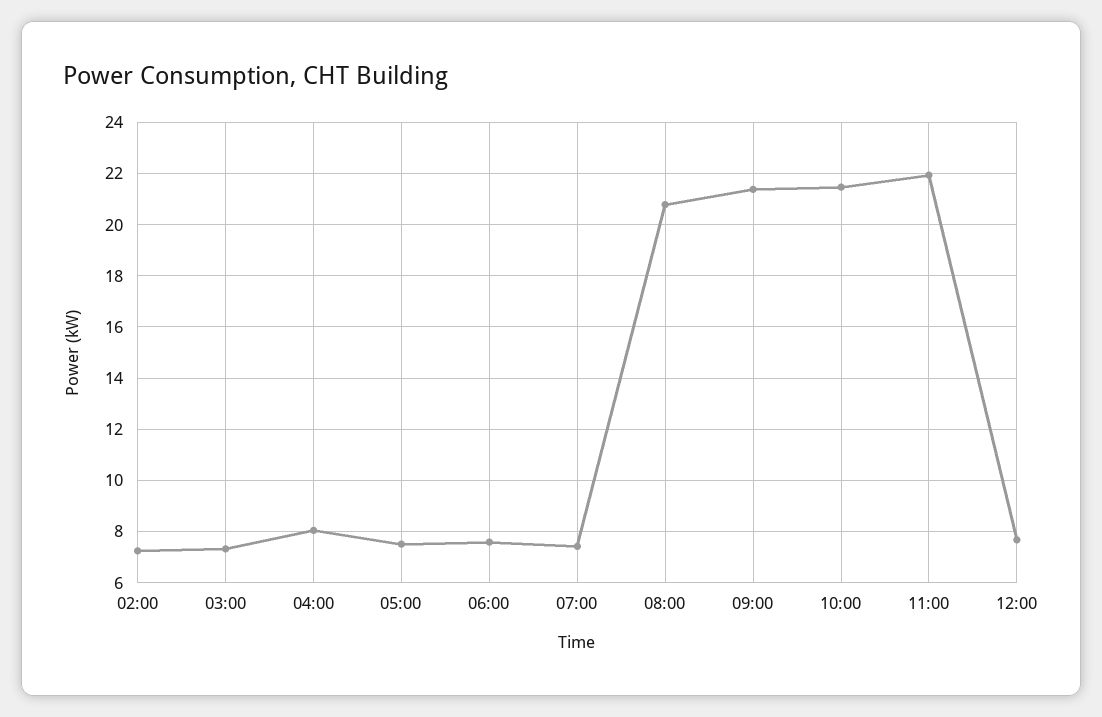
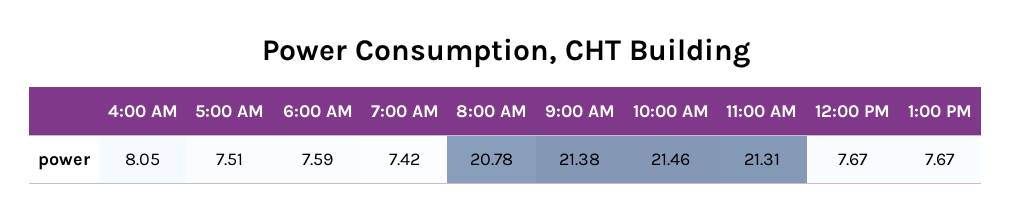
02:00: 7.25 -> none
03:00: 7.25 -> none
11:00: 22 -> 21.31
1:00 PM: none -> 7.67

